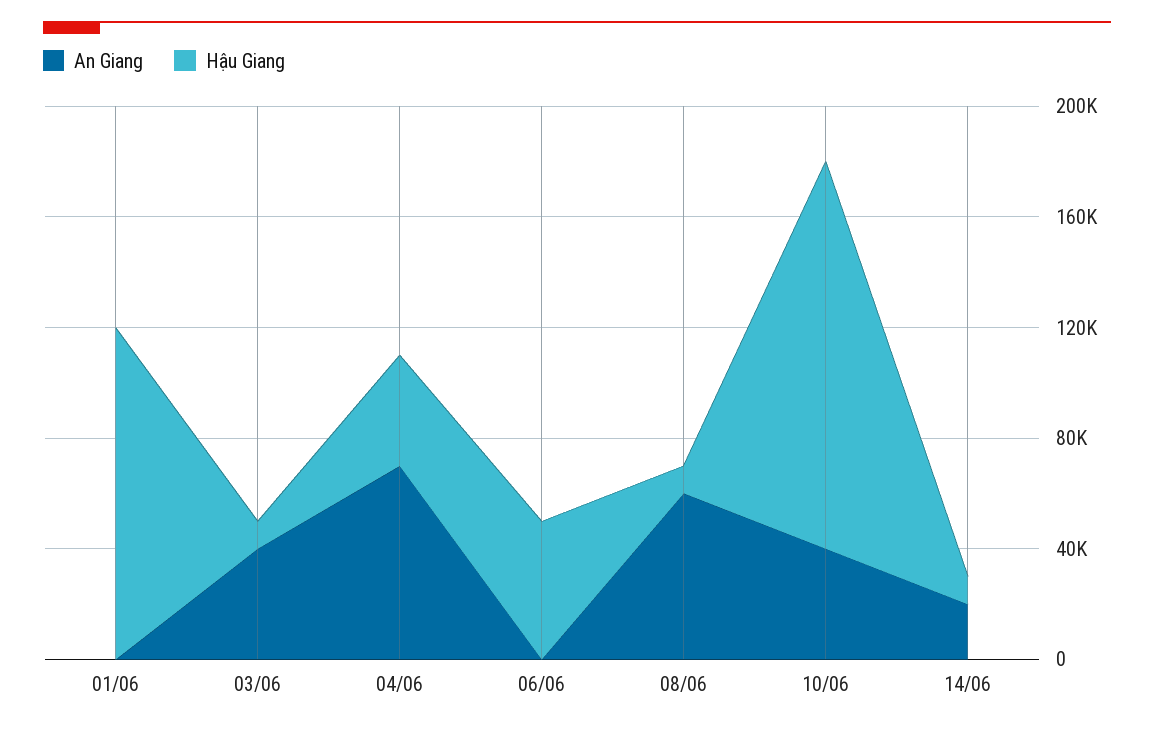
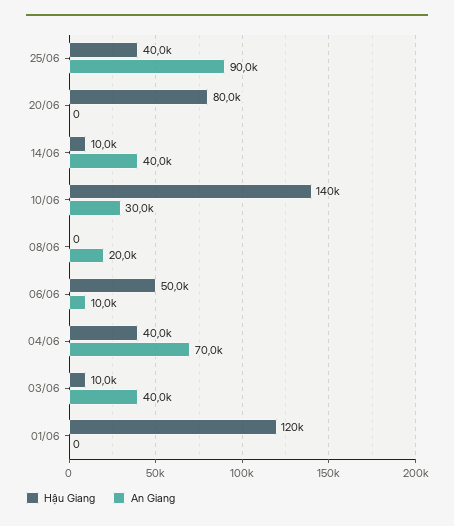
An Giang, 06/06: 0 -> 10000
An Giang, 08/06: 60000 -> 20000
Hậu Giang, 08/06: 10000 -> 0
An Giang, 10/06: 40000 -> 30000
An Giang, 14/06: 20000 -> 40000
Hậu Giang, 25/06: none -> 40000
An Giang, 25/06: none -> 90000
Hậu Giang, 20/06: none -> 80000
An Giang, 20/06: none -> 0

